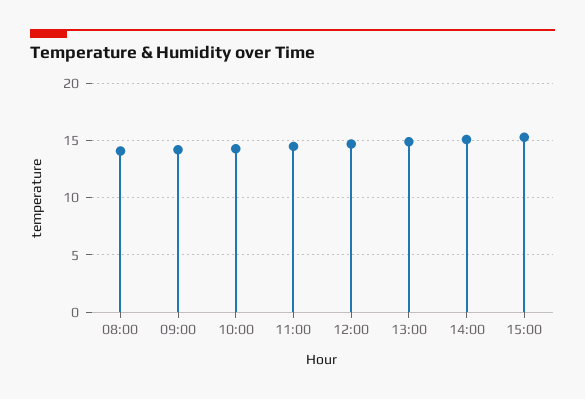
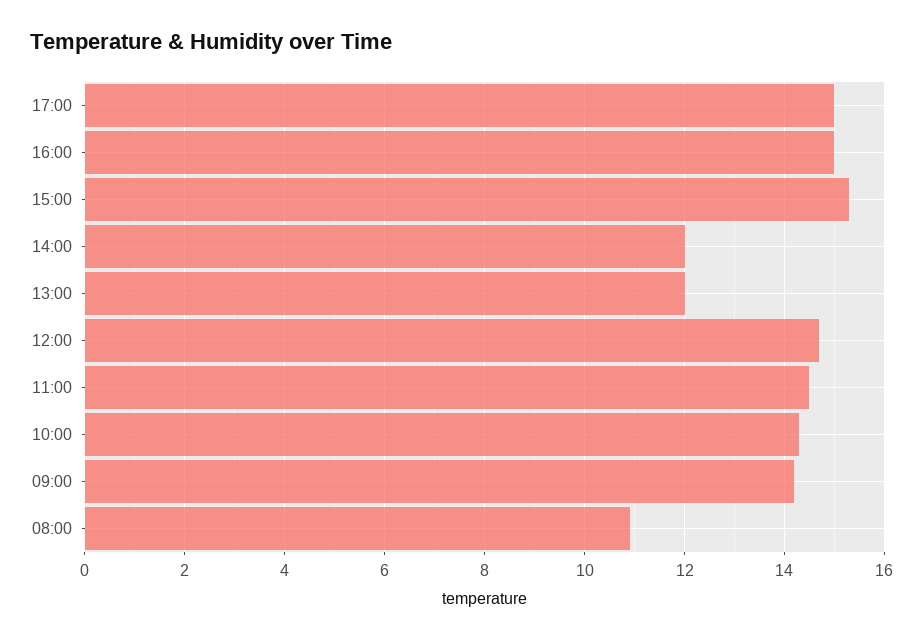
08:00: 14 -> 11
13:00: 15 -> 12
14:00: 15 -> 12
17:00: none -> 15
16:00: none -> 15

